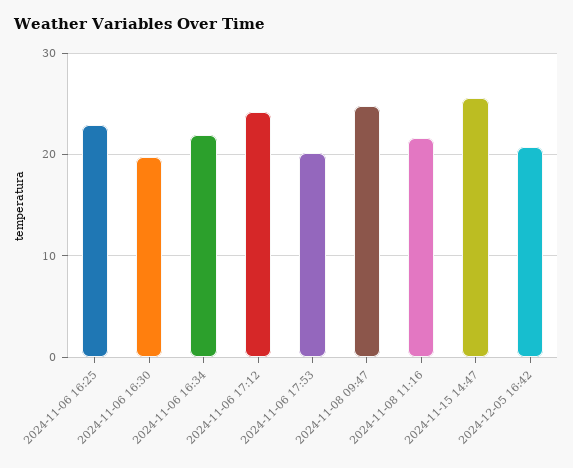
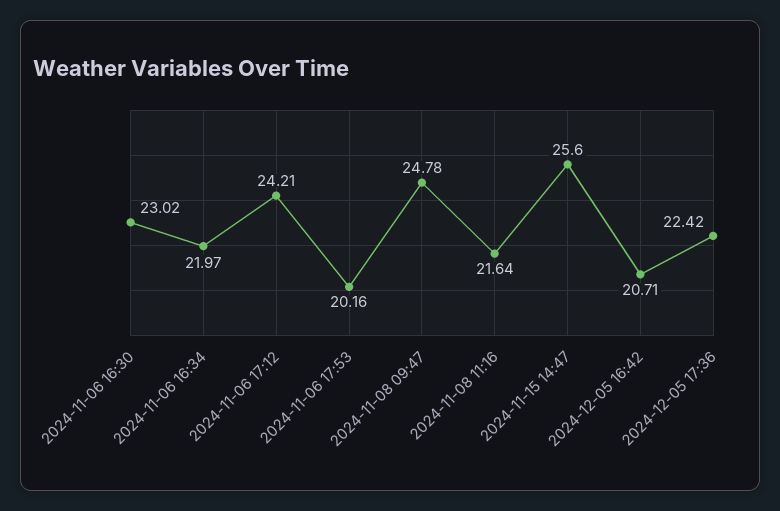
2024-11-06 16:25: 23 -> none
2024-11-06 16:30: 20 -> 23.02
2024-12-05 17:36: none -> 22.42

